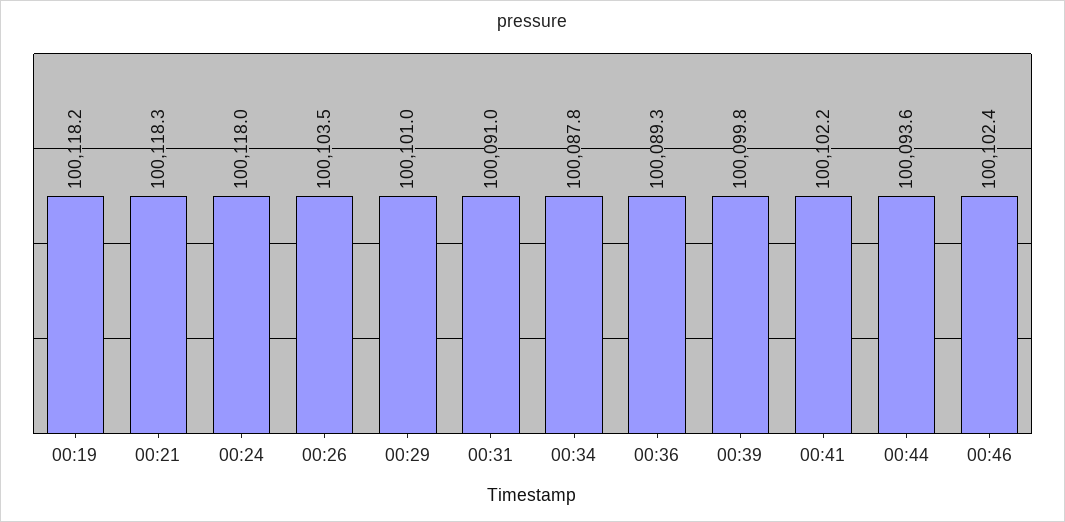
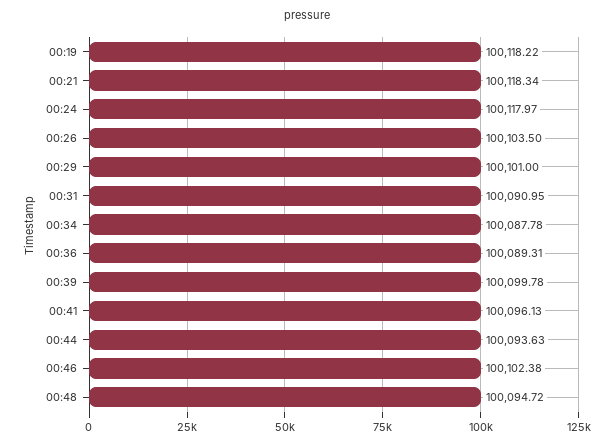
00:41: 100102.2 -> 100096.13
00:48: none -> 100094.72

